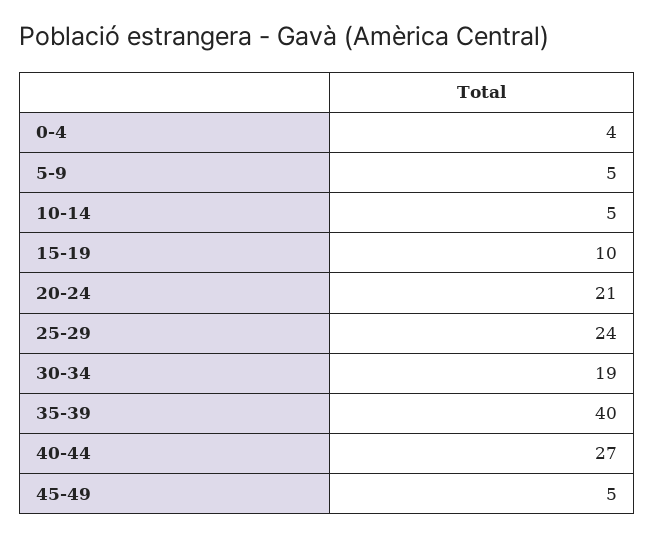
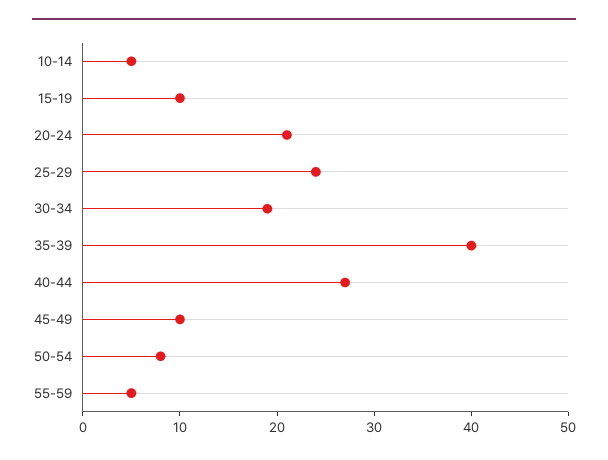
0-4: 4 -> none
5-9: 5 -> none
45-49: 5 -> 10
50-54: none -> 8
55-59: none -> 5

